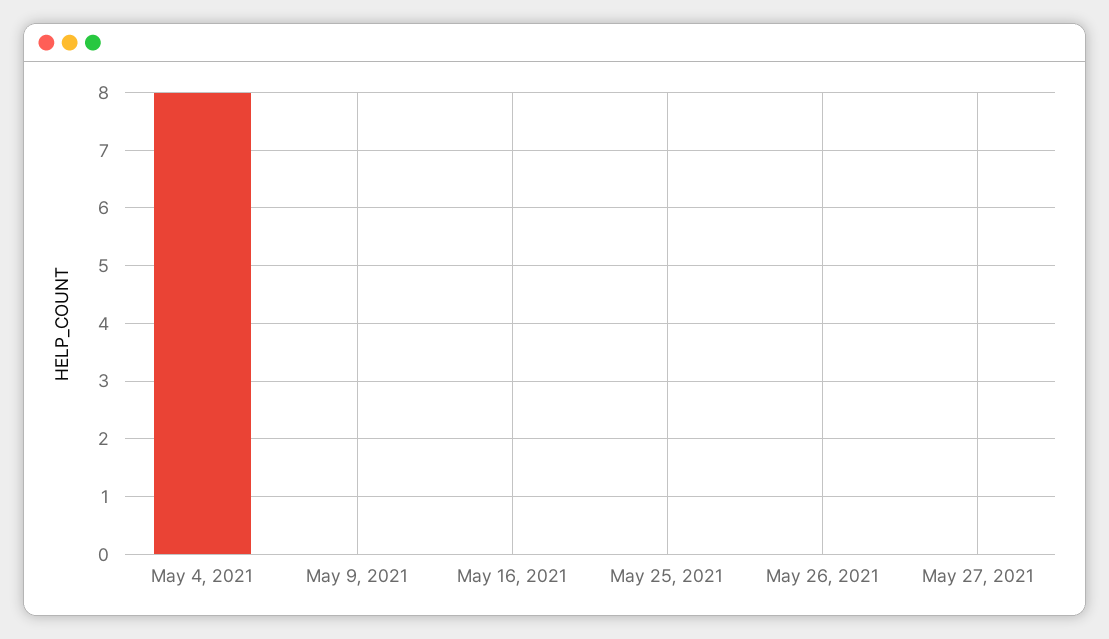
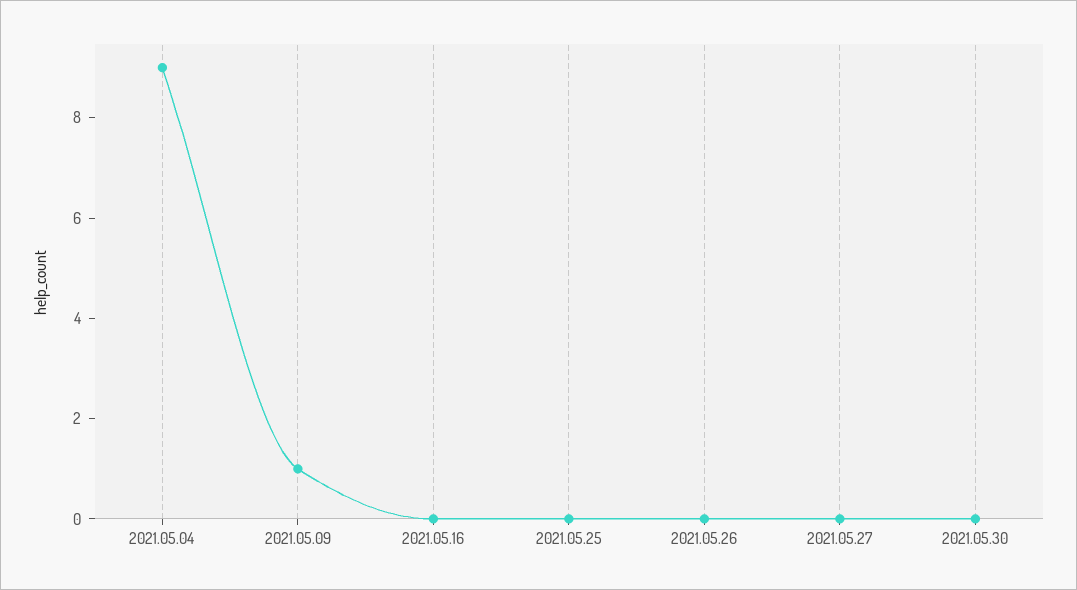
May 4, 2021: 8 -> 9
May 9, 2021: 0 -> 1
2021.05.30: none -> 0

